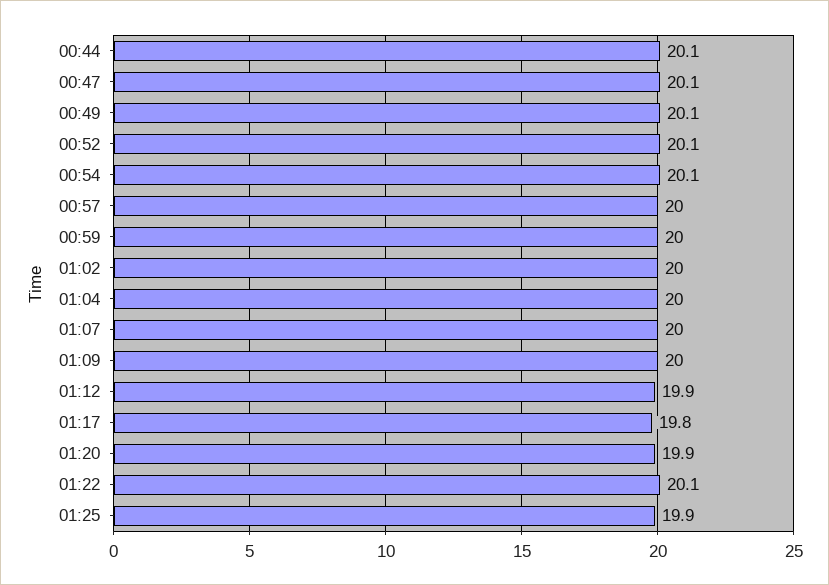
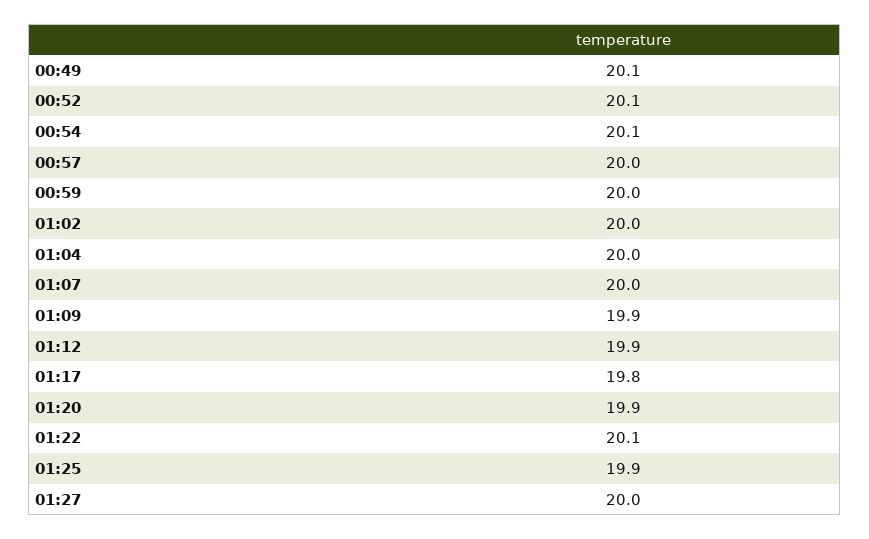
00:44: 20.1 -> none
00:47: 20.1 -> none
01:09: 20 -> 19.9
01:27: none -> 20

